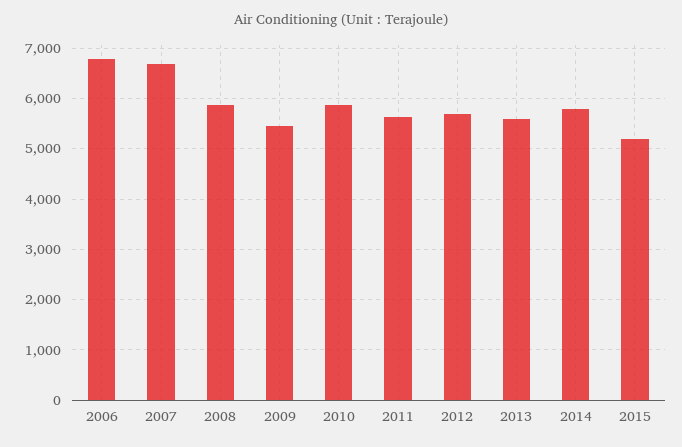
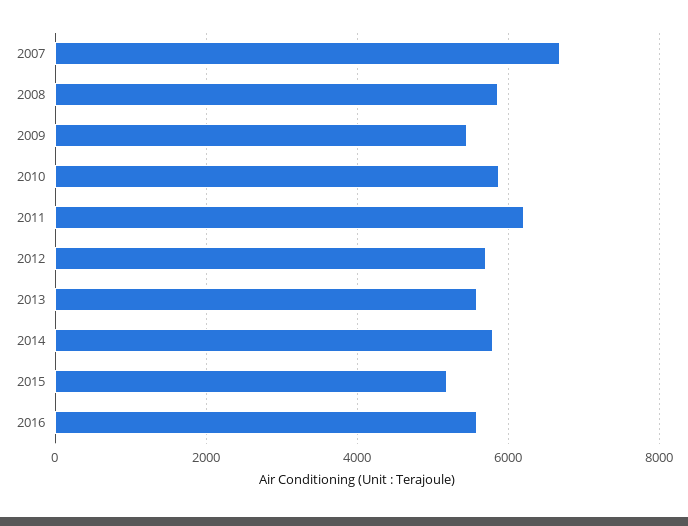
2006: 6800 -> none
2011: 5600 -> 6200
2016: none -> 5600

